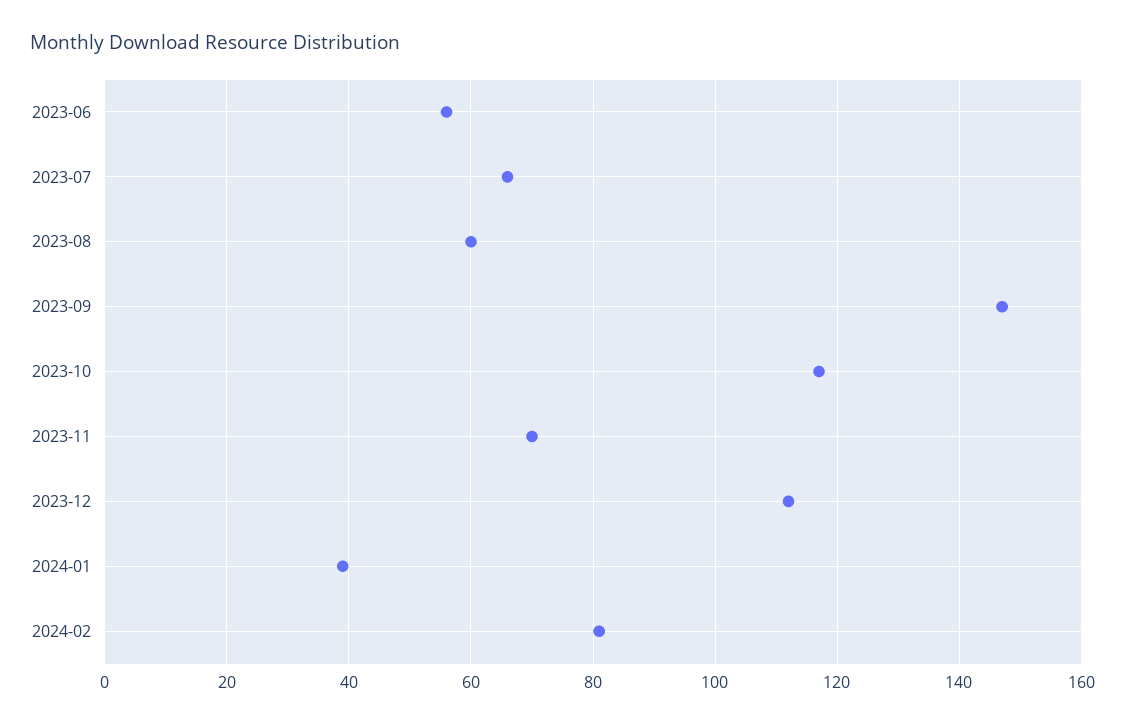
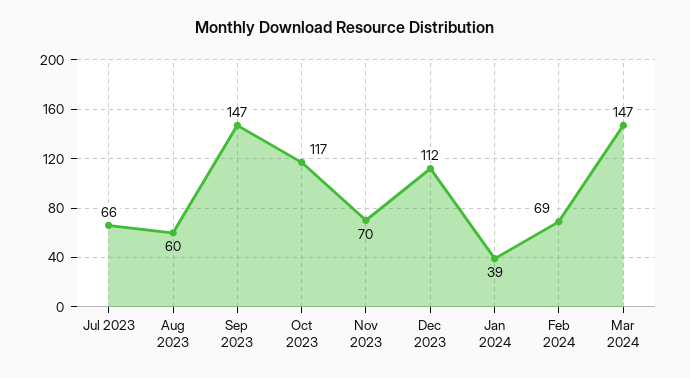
2023-06: 55 -> none
2024-02: 80 -> 69
Mar 2024: none -> 147

